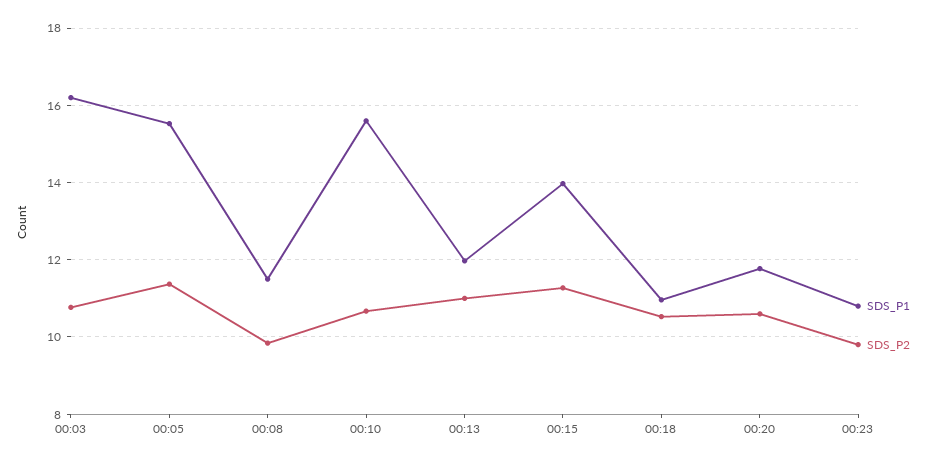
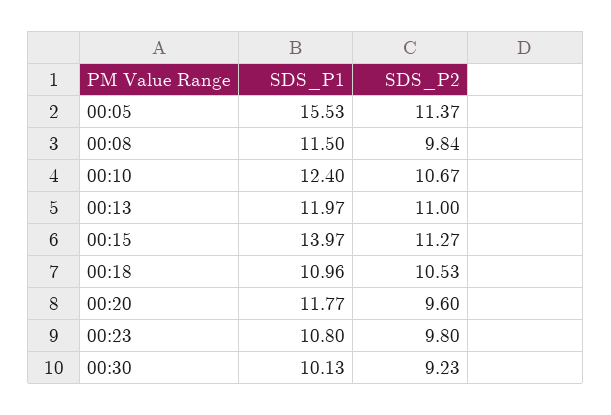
SDS_P1, 00:03: 16.2 -> none
SDS_P2, 00:03: 10.8 -> none
SDS_P1, 00:10: 15.6 -> 12.4
SDS_P2, 00:20: 10.6 -> 9.6
SDS_P1, 00:30: none -> 10.13
SDS_P2, 00:30: none -> 9.23

